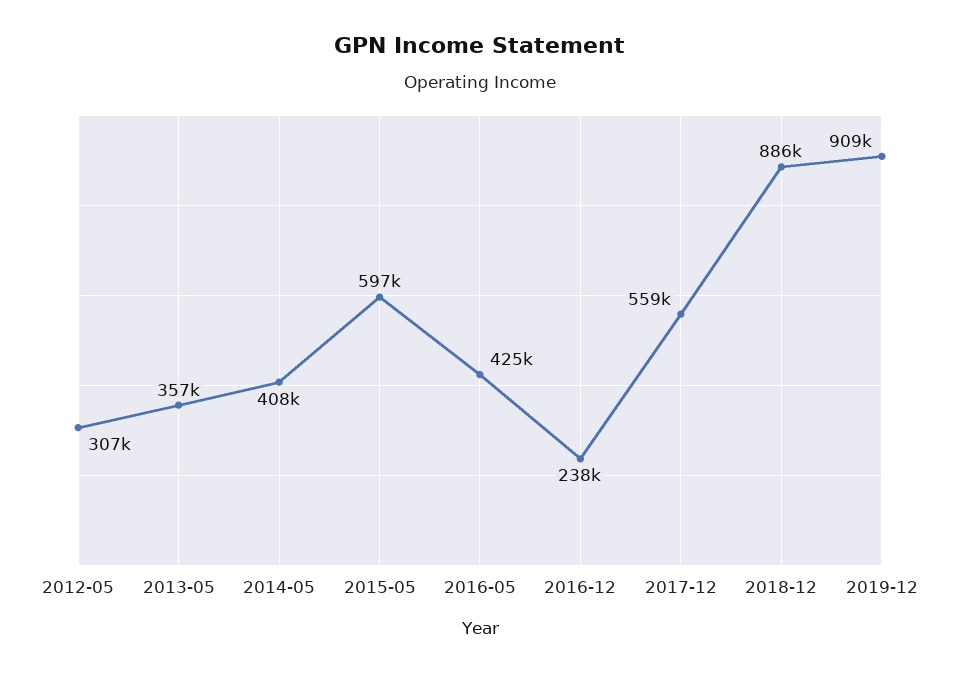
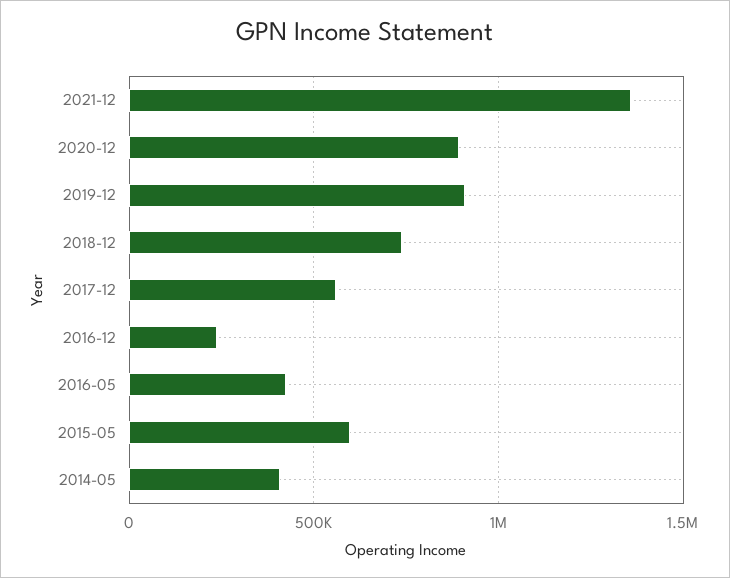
2012-05: 307000 -> none
2013-05: 357000 -> none
2018-12: 886000 -> 750000
2021-12: none -> 1350000
2020-12: none -> 900000

